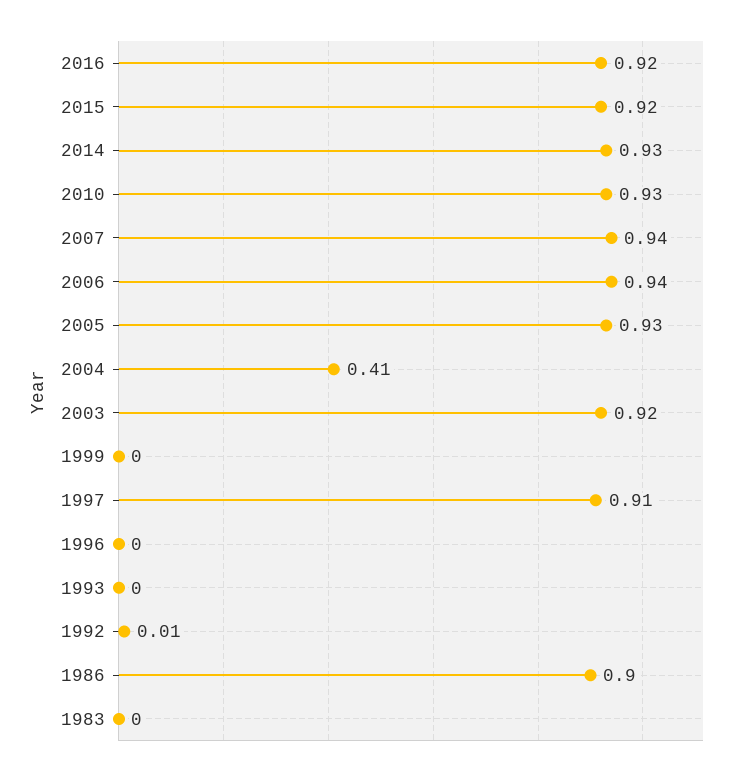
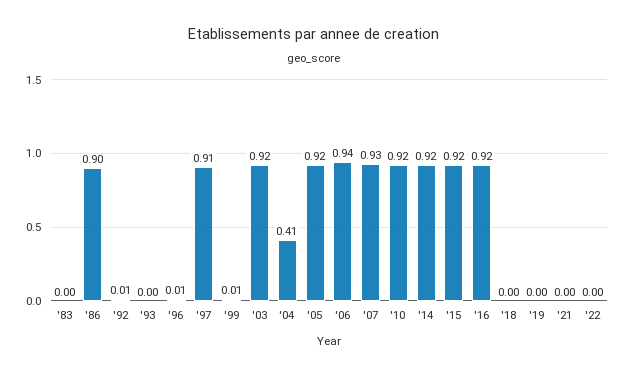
2014: 0.93 -> 0.92
2010: 0.93 -> 0.92
2007: 0.94 -> 0.93
2005: 0.93 -> 0.92
1999: 0 -> 0.01
1996: 0 -> 0.01
'18: none -> 0
'19: none -> 0
'21: none -> 0
'22: none -> 0

